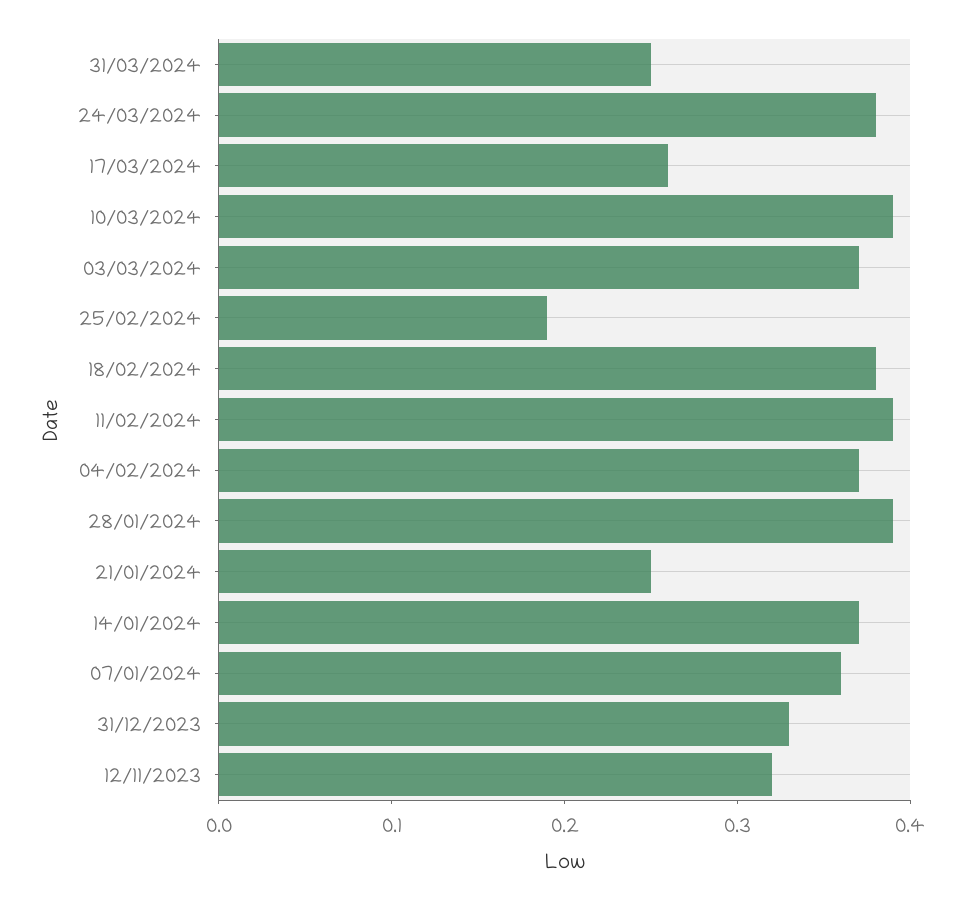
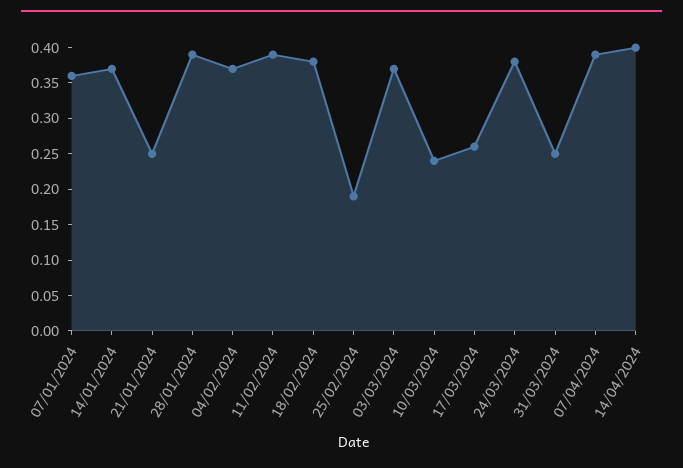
10/03/2024: 0.39 -> 0.25
31/12/2023: 0.33 -> none
12/11/2023: 0.32 -> none
07/04/2024: none -> 0.4
14/04/2024: none -> 0.4

